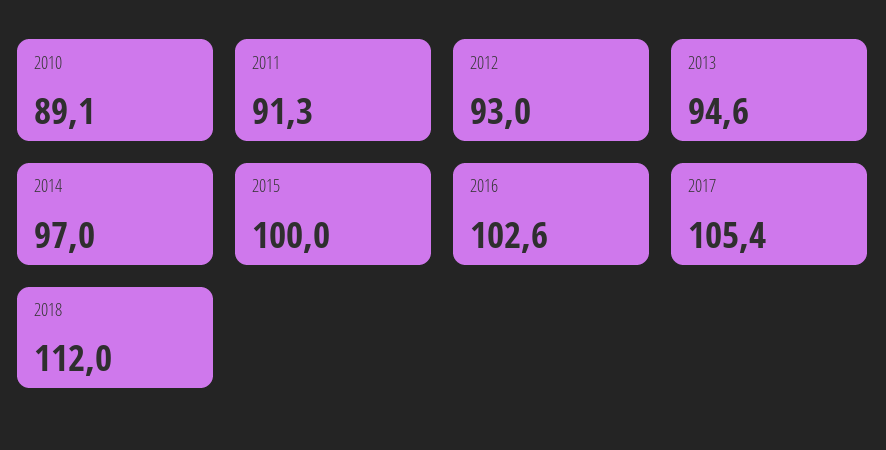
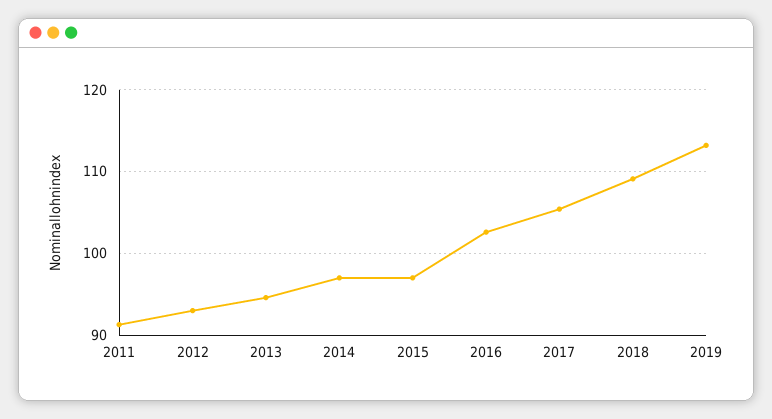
2010: 89.1 -> none
2015: 100 -> 97
2018: 112 -> 109
2019: none -> 113

